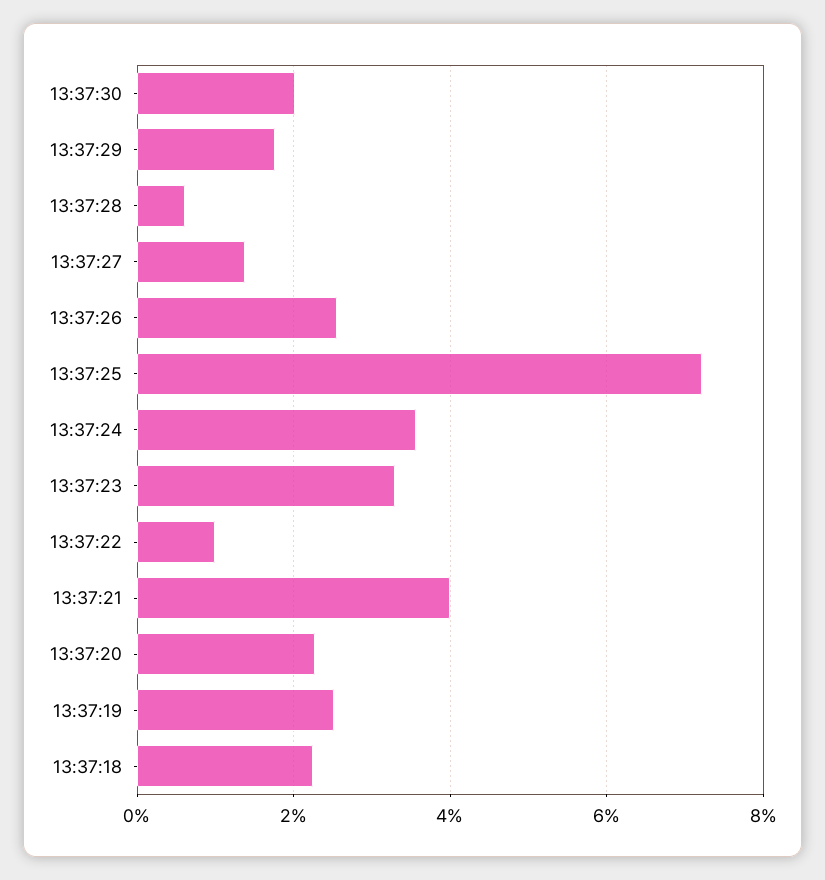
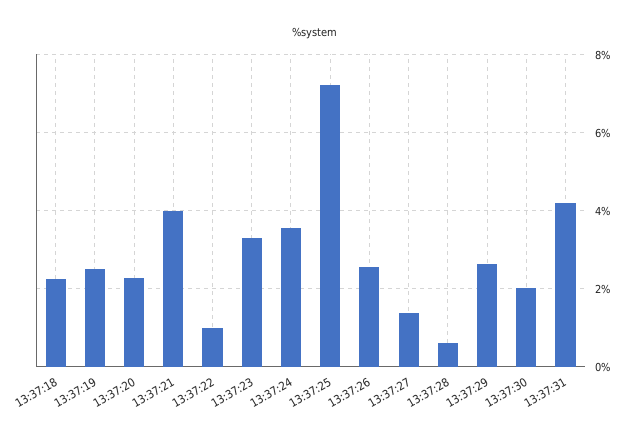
13:37:29: 1.8 -> 2.6
13:37:31: none -> 4.2

